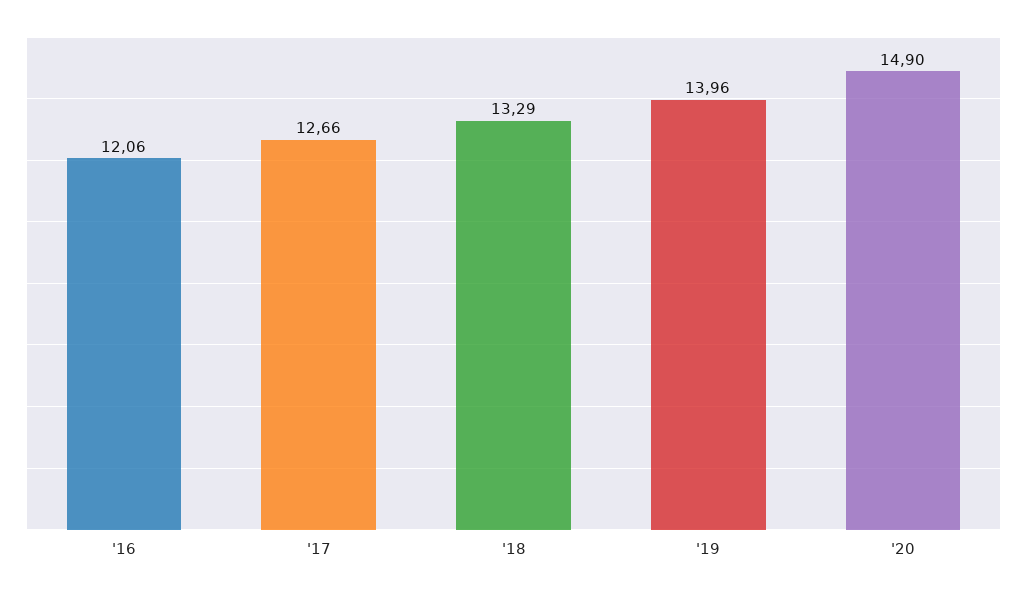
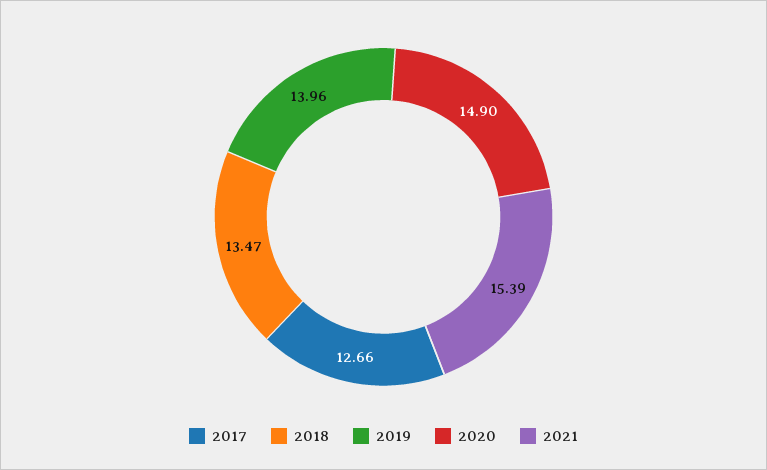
'16: 12.06 -> none
'18: 13.29 -> 13.47
2021: none -> 15.39

